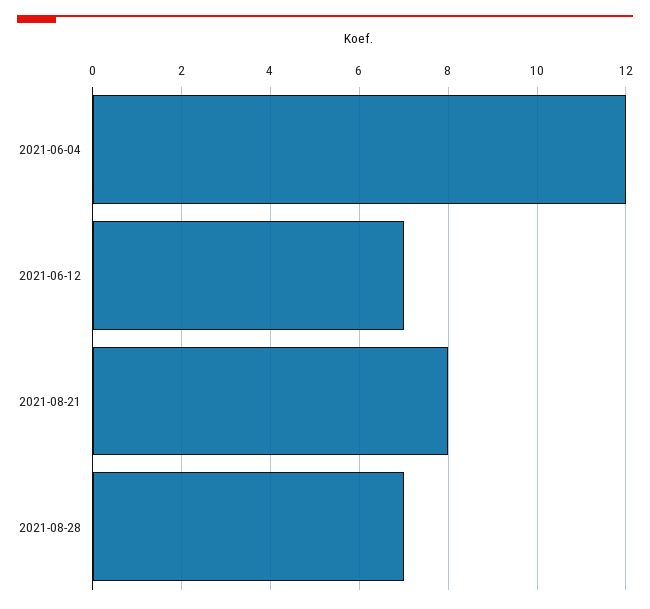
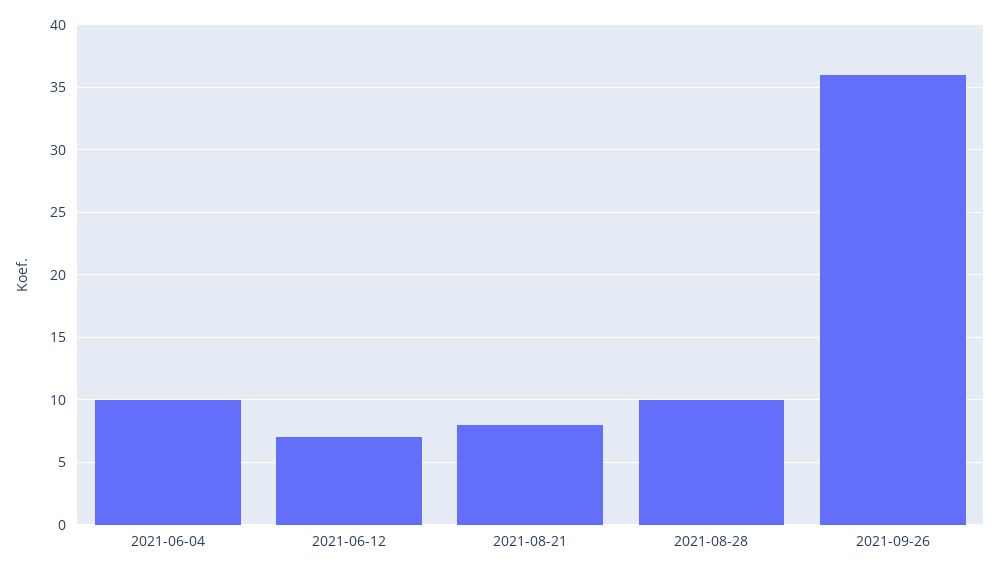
2021-06-04: 12 -> 10
2021-08-28: 7 -> 10
2021-09-26: none -> 36

